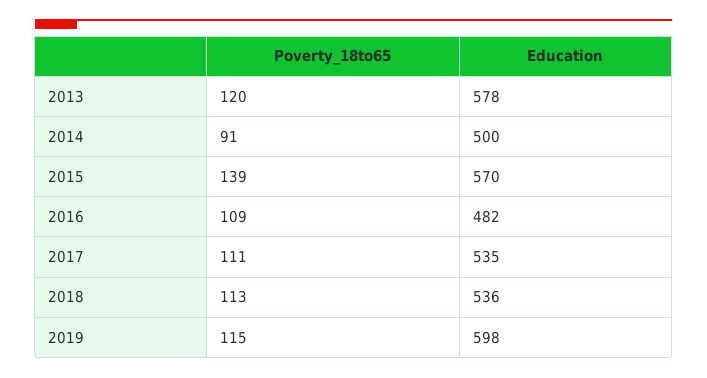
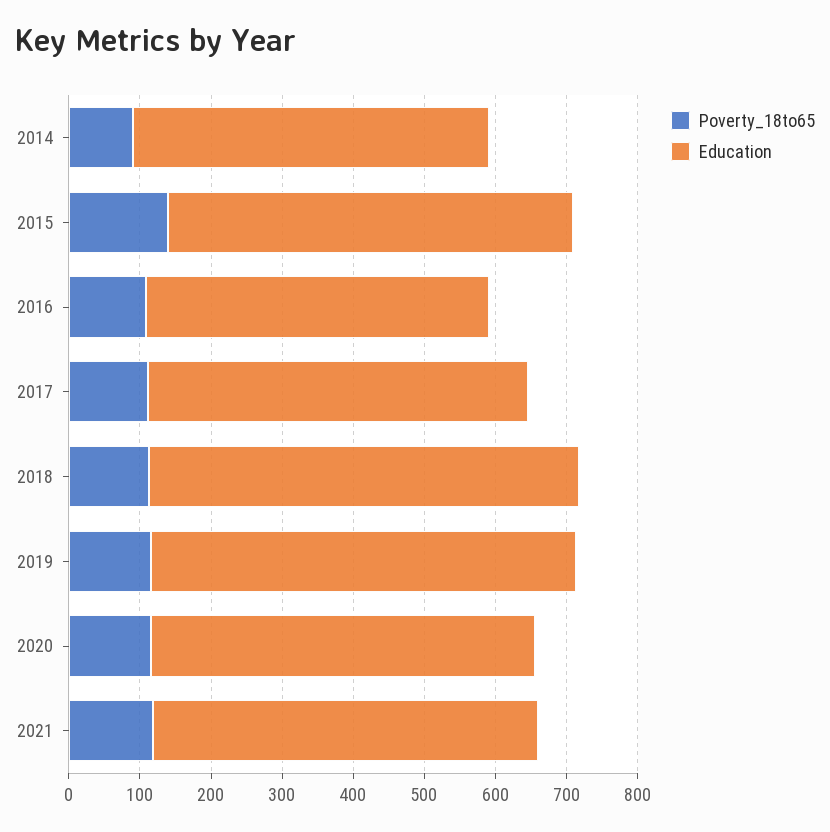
Poverty_18to65, 2013: 120 -> none
Education, 2013: 578 -> none
Education, 2018: 536 -> 600
Poverty_18to65, 2020: none -> 120
Education, 2020: none -> 540
Poverty_18to65, 2021: none -> 120
Education, 2021: none -> 540

